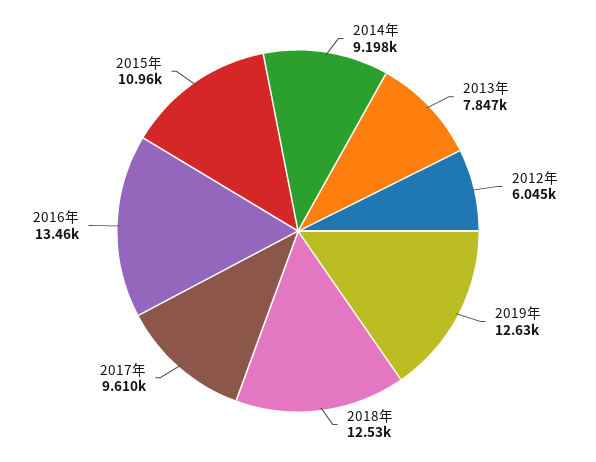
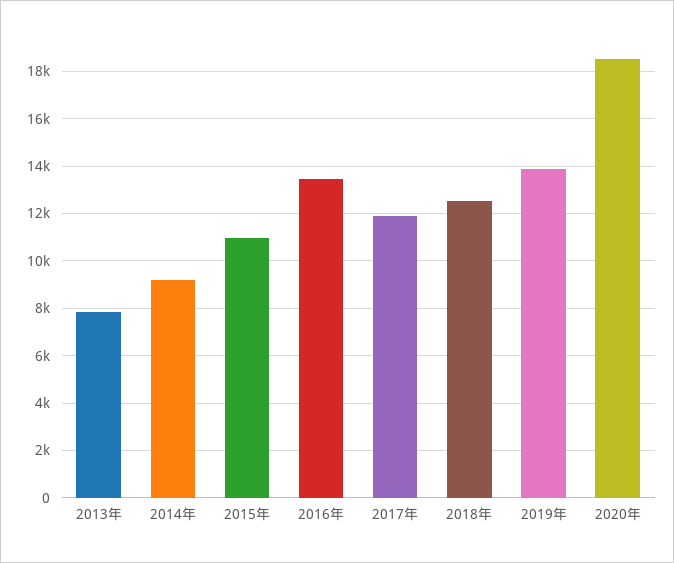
2012年: 6045 -> none
2019年: 12630 -> 14000
2017年: 9610 -> 12000
2020年: none -> 18500

